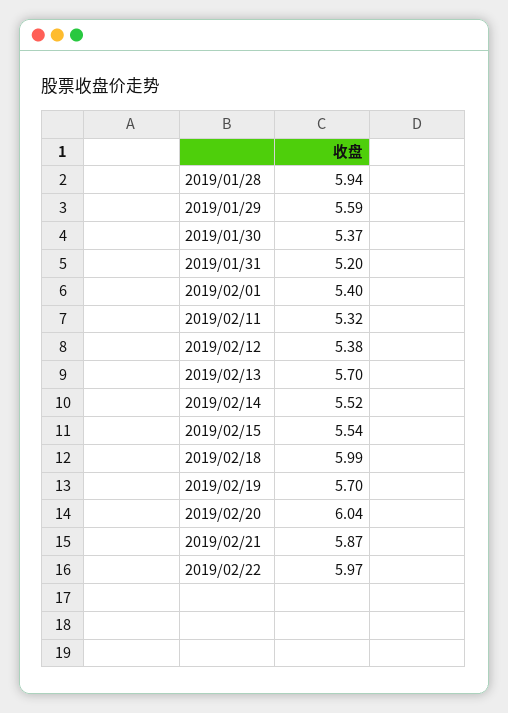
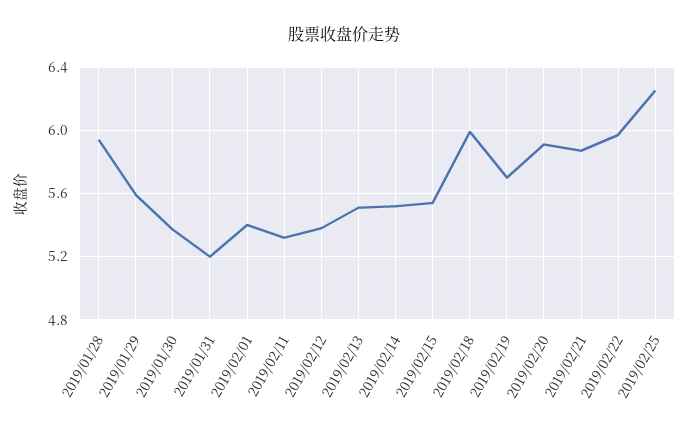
2019/02/13: 5.7 -> 5.5
2019/02/20: 6.04 -> 5.9
2019/02/25: none -> 6.25

